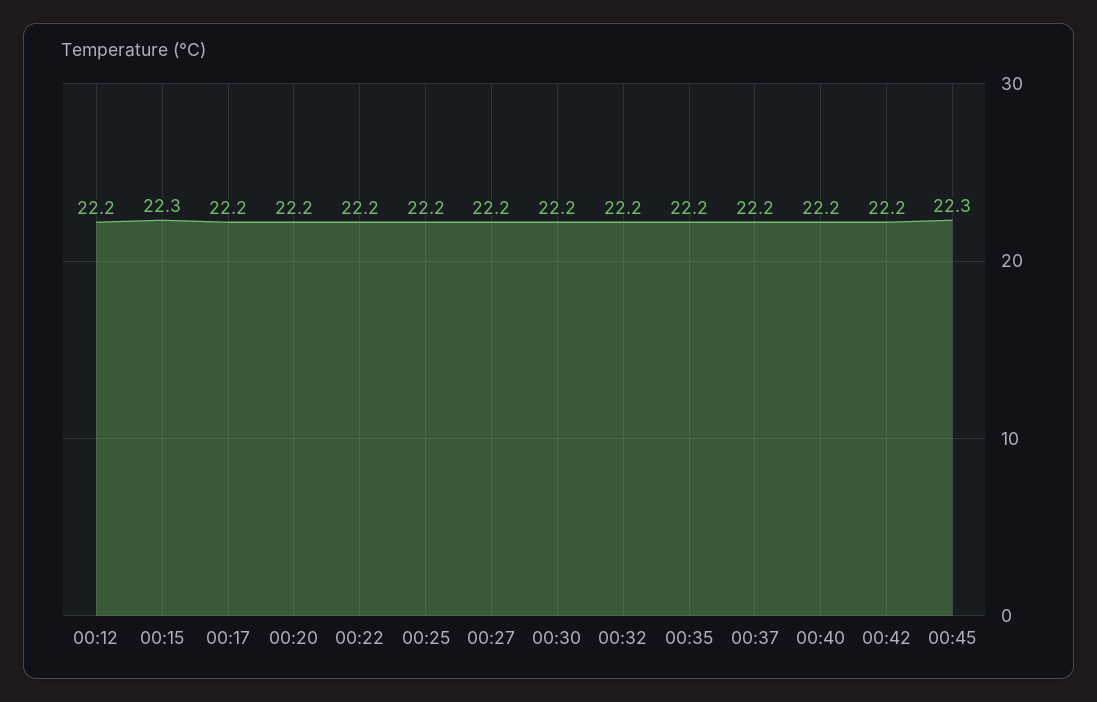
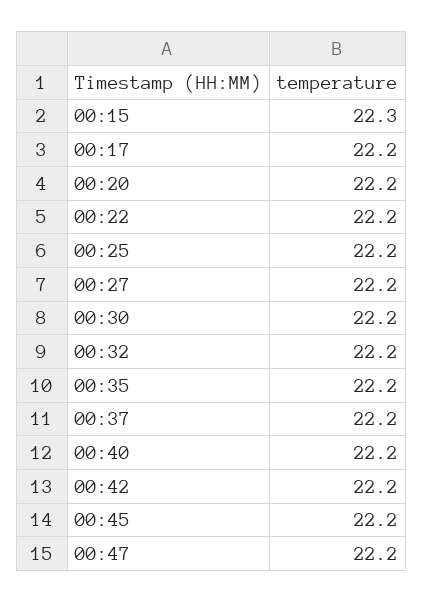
00:12: 22.2 -> none
00:45: 22.3 -> 22.2
00:47: none -> 22.2

